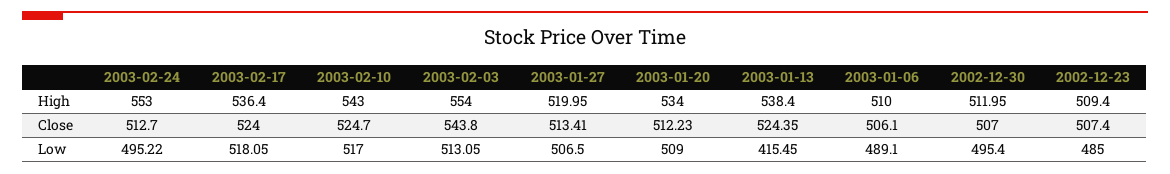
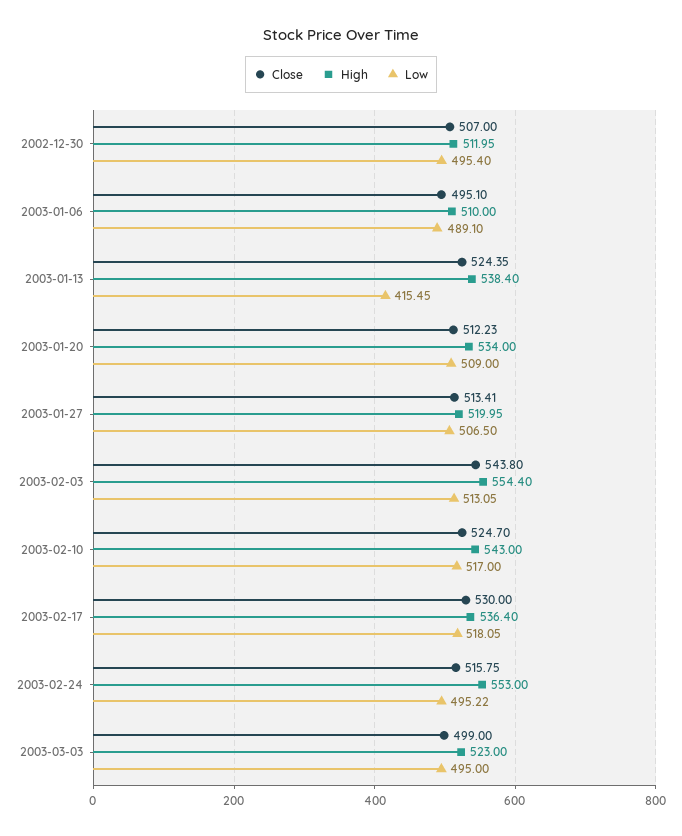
High, 2003-02-03: 554 -> 554.4
High, 2002-12-23: 509.4 -> none
Close, 2003-02-24: 512.7 -> 515.75
Close, 2003-02-17: 524 -> 530
Close, 2003-01-06: 506.1 -> 495.1
Close, 2002-12-23: 507.4 -> none
Low, 2002-12-23: 485 -> none
Close, 2003-03-03: none -> 499
High, 2003-03-03: none -> 523
Low, 2003-03-03: none -> 495

